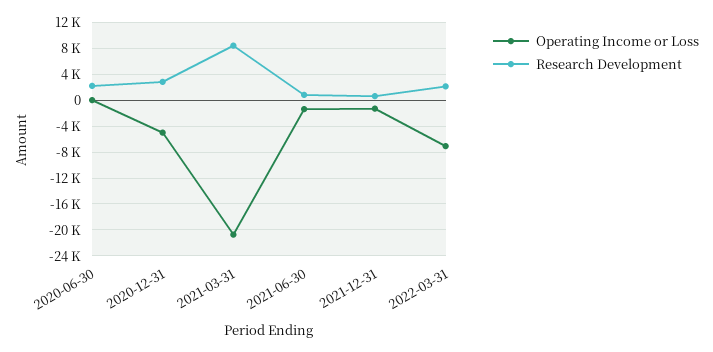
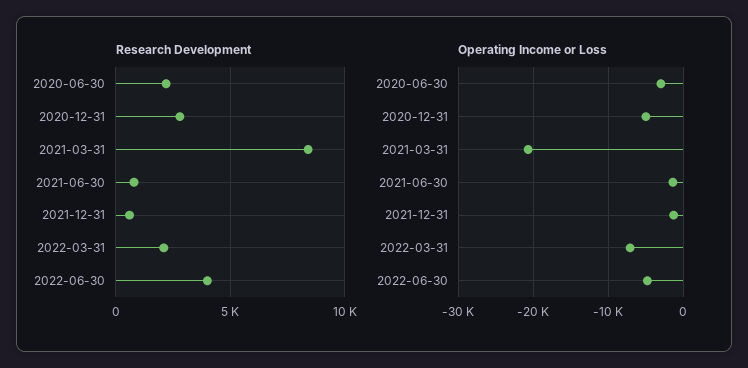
Operating Income or Loss, 2020-06-30: 0 -> -3000
Research Development, 2022-06-30: none -> 4000
Operating Income or Loss, 2022-06-30: none -> -5000

